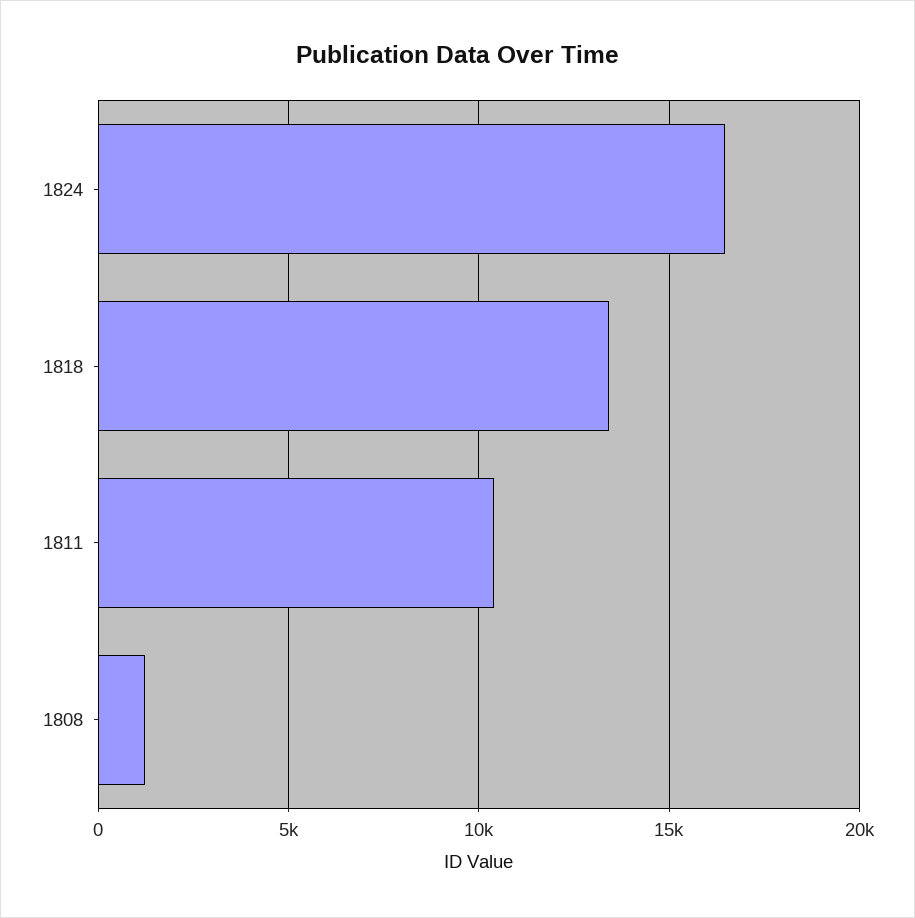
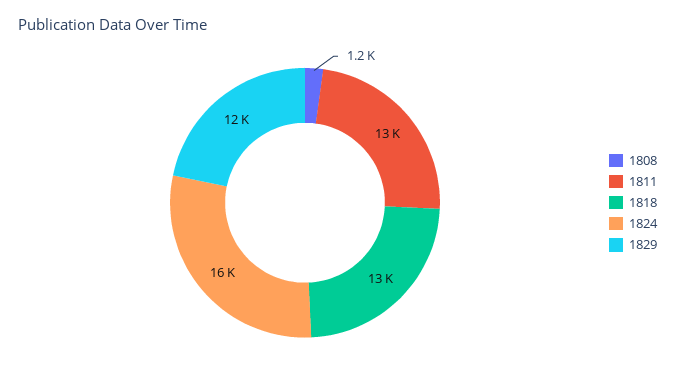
1811: 10500 -> 13000
1829: none -> 12000

